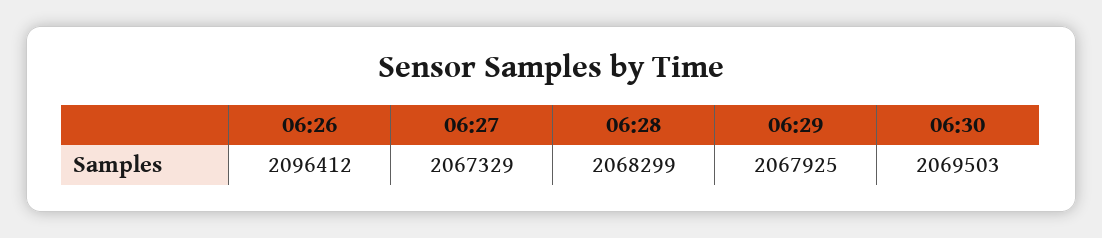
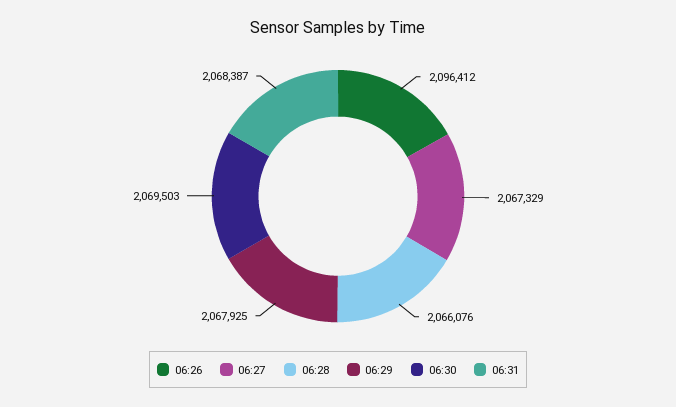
06:28: 2068299 -> 2066076
06:31: none -> 2068387

